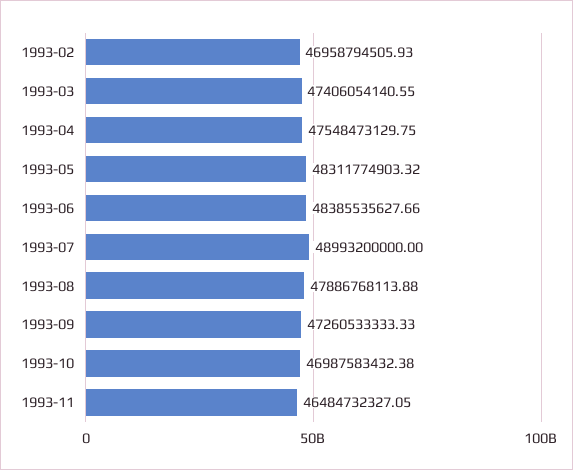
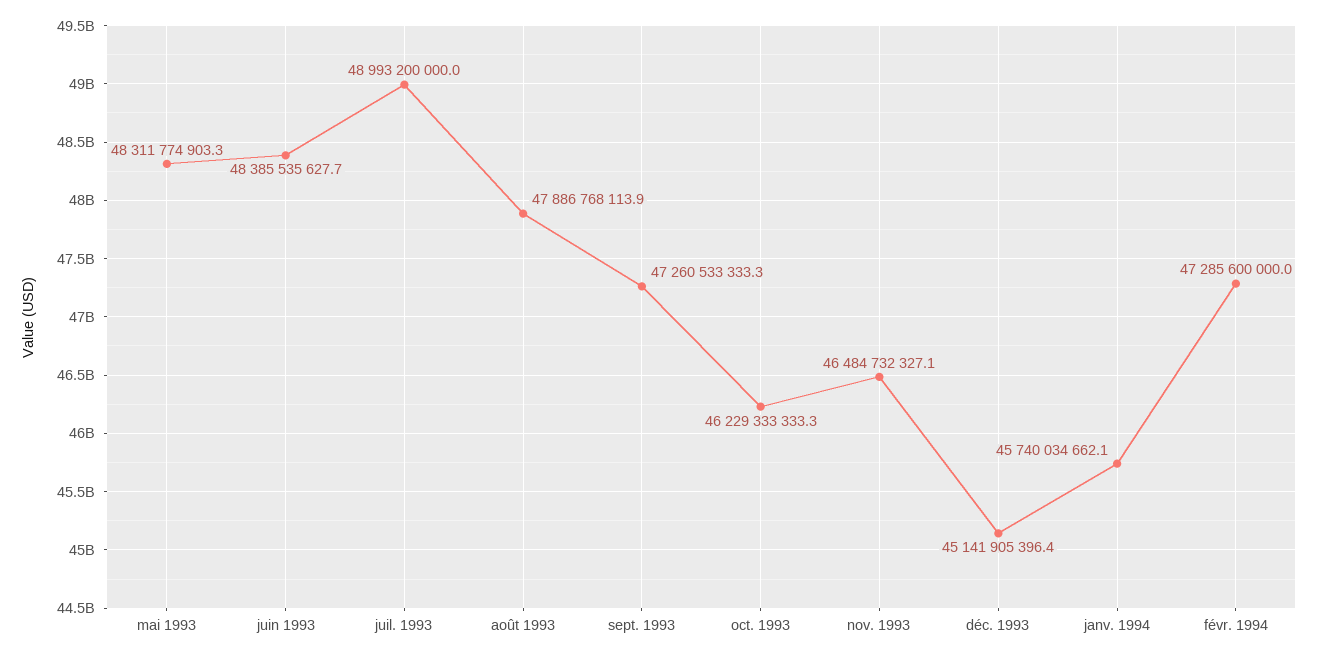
1993-02: 46958794505.93 -> none
1993-03: 47406054140.55 -> none
1993-04: 47548473129.75 -> none
1993-10: 46987583432.38 -> 46229333333.3
déc. 1993: none -> 45141905396.4
janv. 1994: none -> 45740034662.1
févr. 1994: none -> 47285600000

